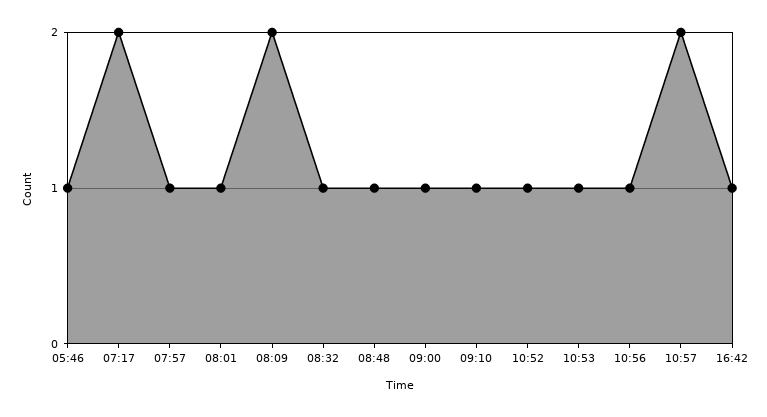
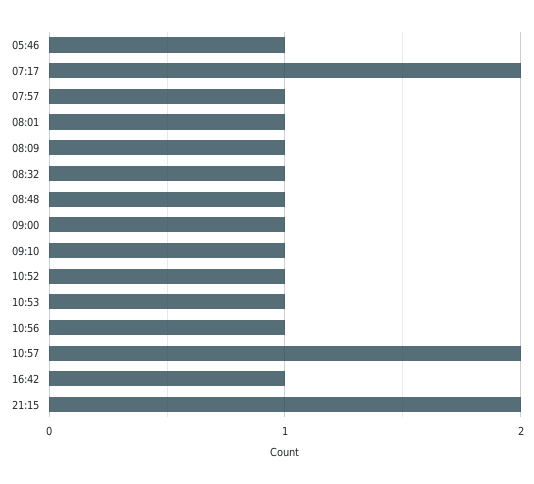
08:09: 2 -> 1
21:15: none -> 2

